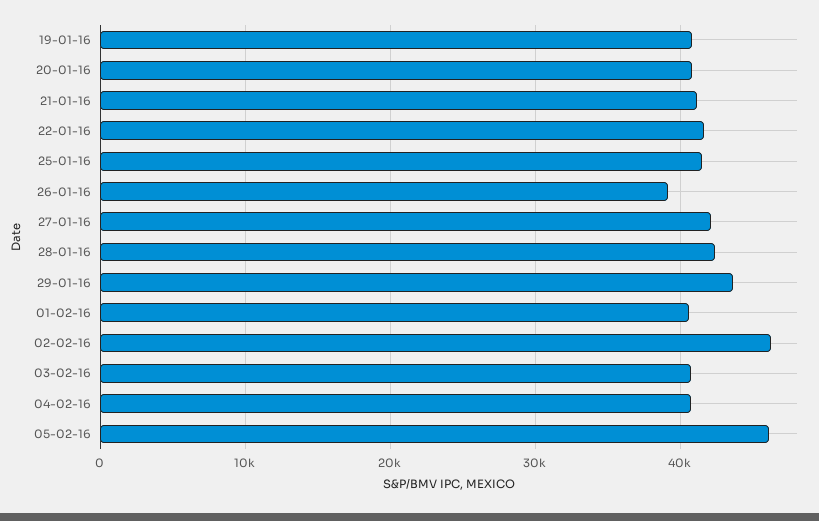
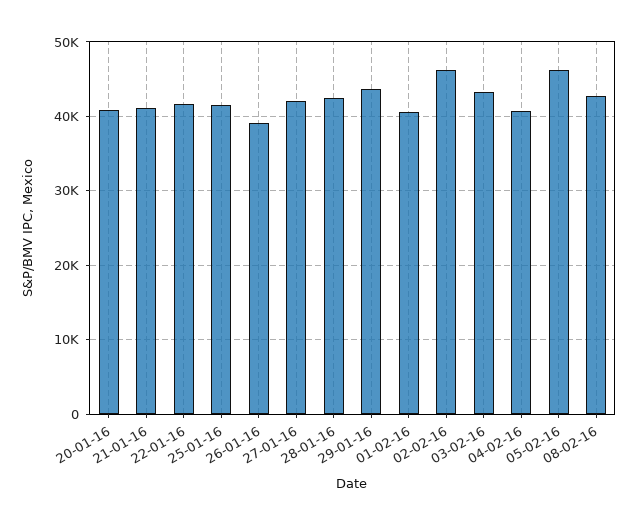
19-01-16: 41000 -> none
03-02-16: 41000 -> 43000
08-02-16: none -> 43000

